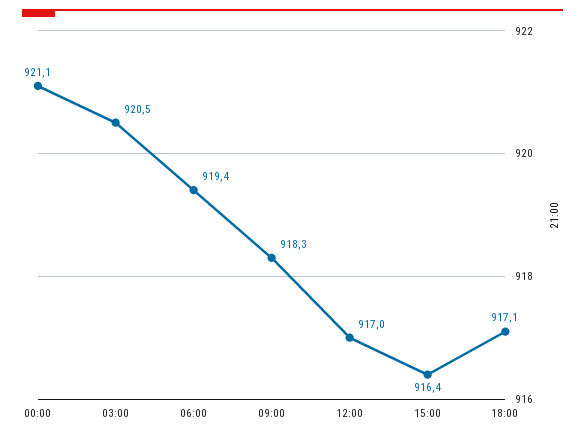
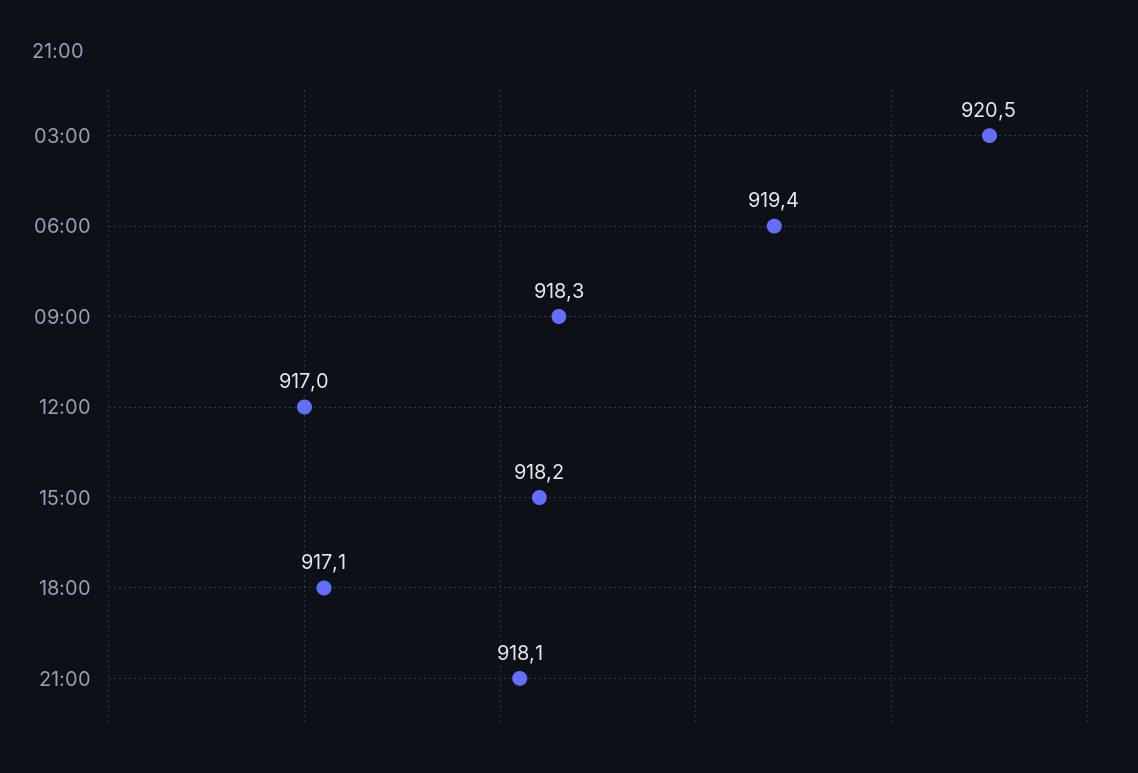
00:00: 921.1 -> none
15:00: 916.4 -> 918.2
21:00: none -> 918.1

